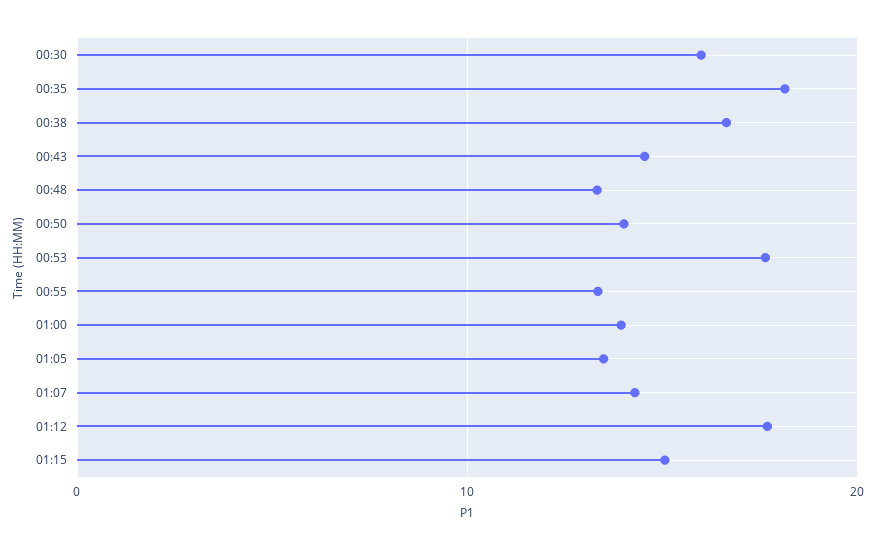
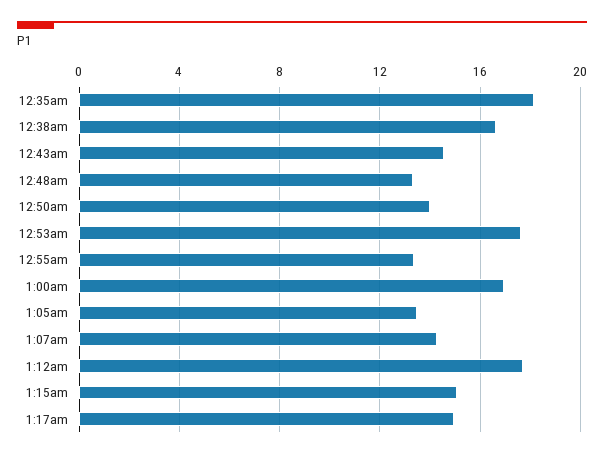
00:30: 16 -> none
01:00: 14 -> 17
1:17am: none -> 15

